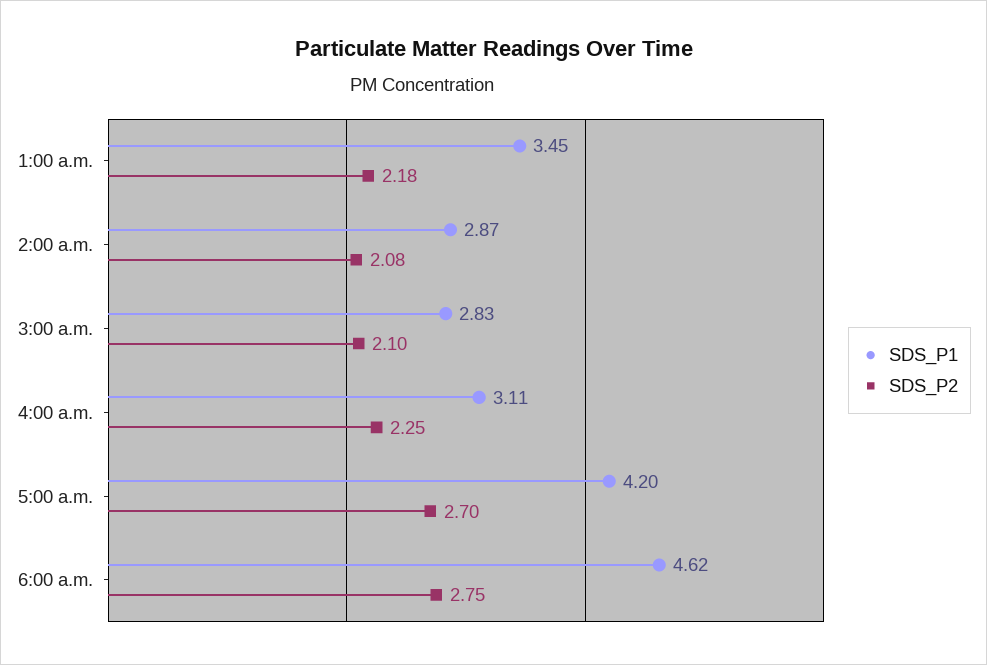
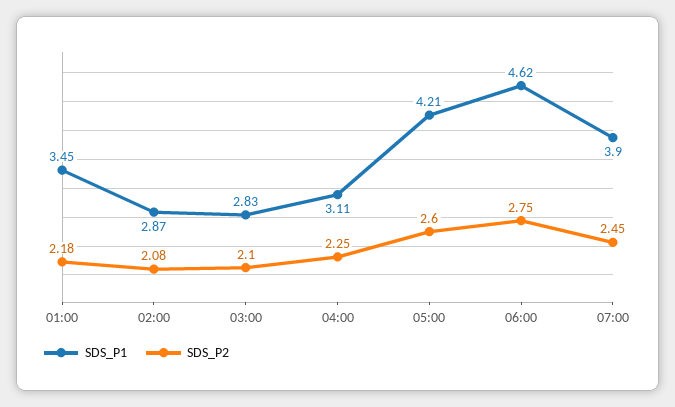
SDS_P1, 5:00 a.m.: 4.2 -> 4.21
SDS_P2, 5:00 a.m.: 2.7 -> 2.6
SDS_P1, 07:00: none -> 3.9
SDS_P2, 07:00: none -> 2.45

